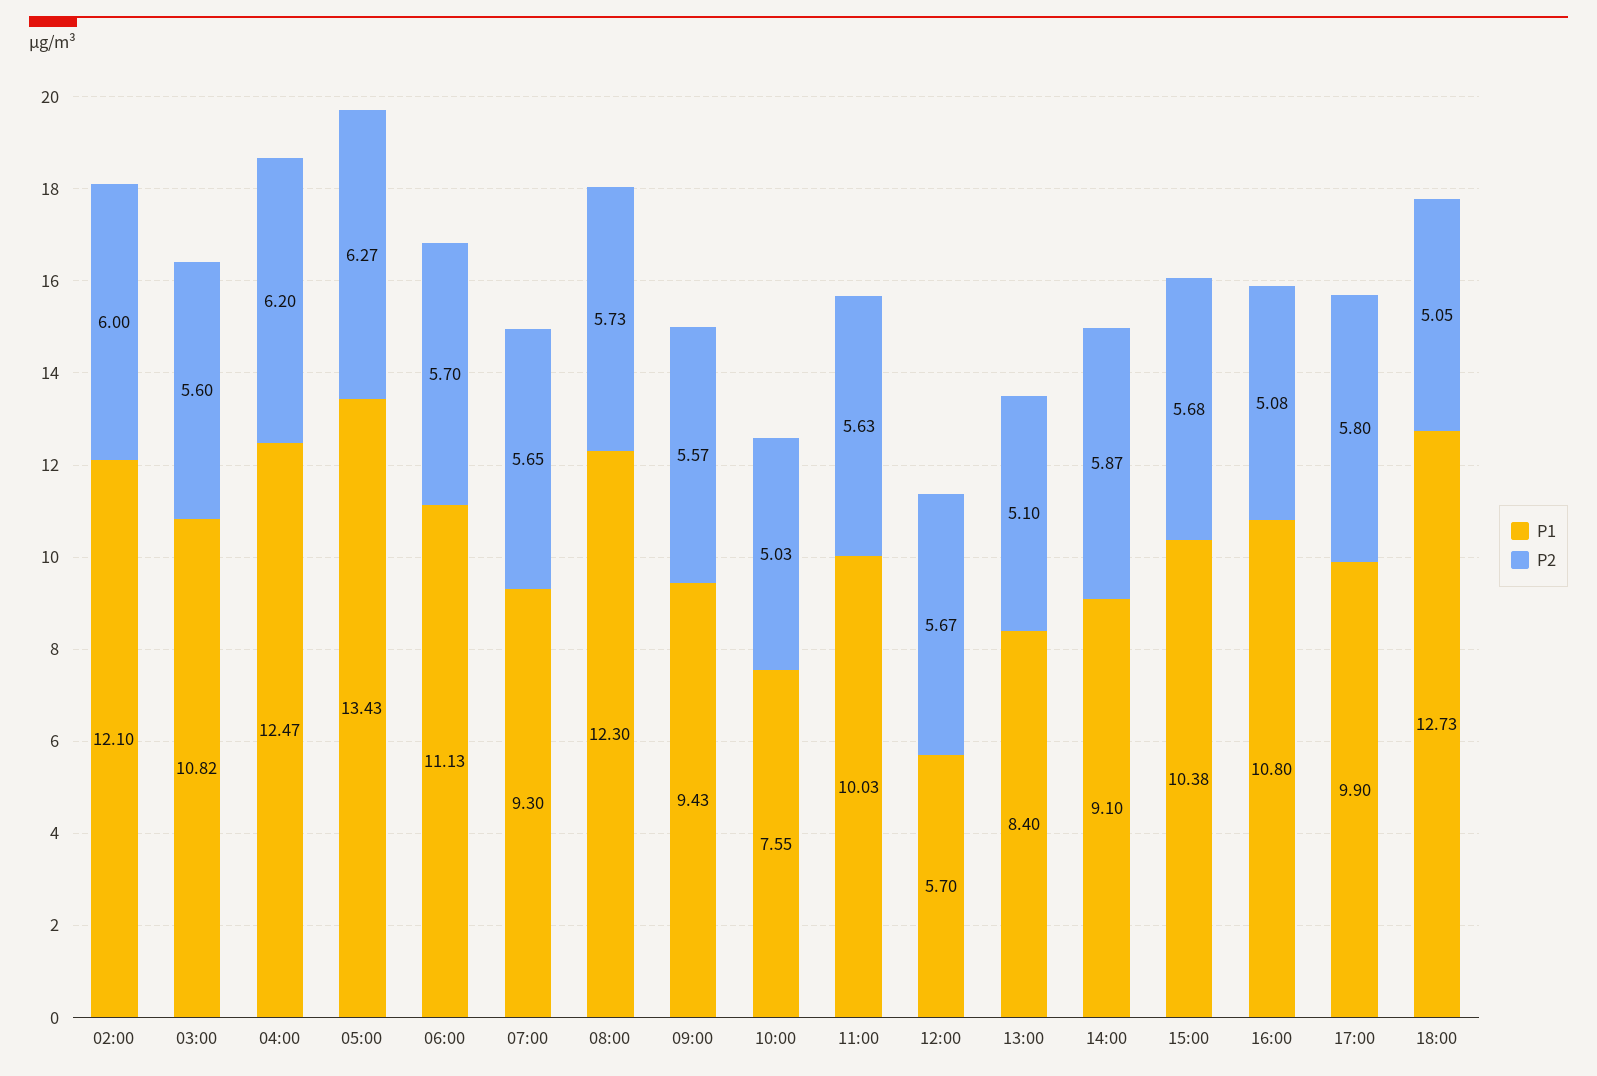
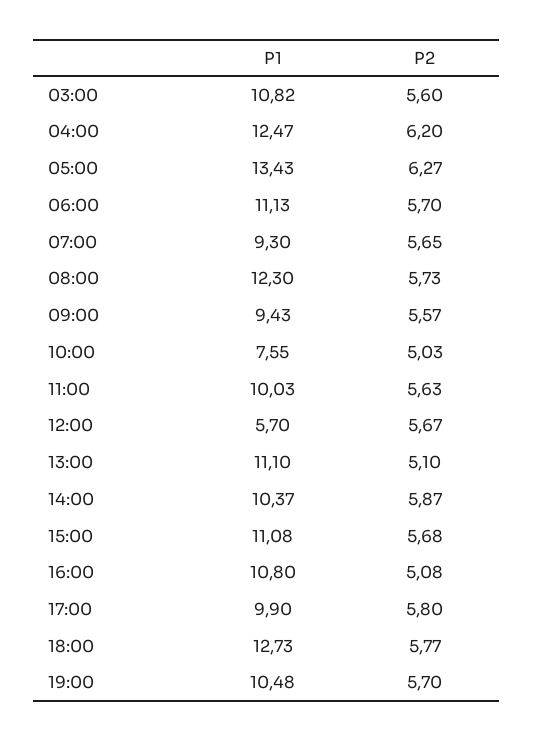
P1, 02:00: 12.1 -> none
P2, 02:00: 6 -> none
P1, 13:00: 8.4 -> 11.1
P1, 14:00: 9.1 -> 10.37
P1, 15:00: 10.38 -> 11.08
P2, 18:00: 5.05 -> 5.77
P1, 19:00: none -> 10.48
P2, 19:00: none -> 5.7

